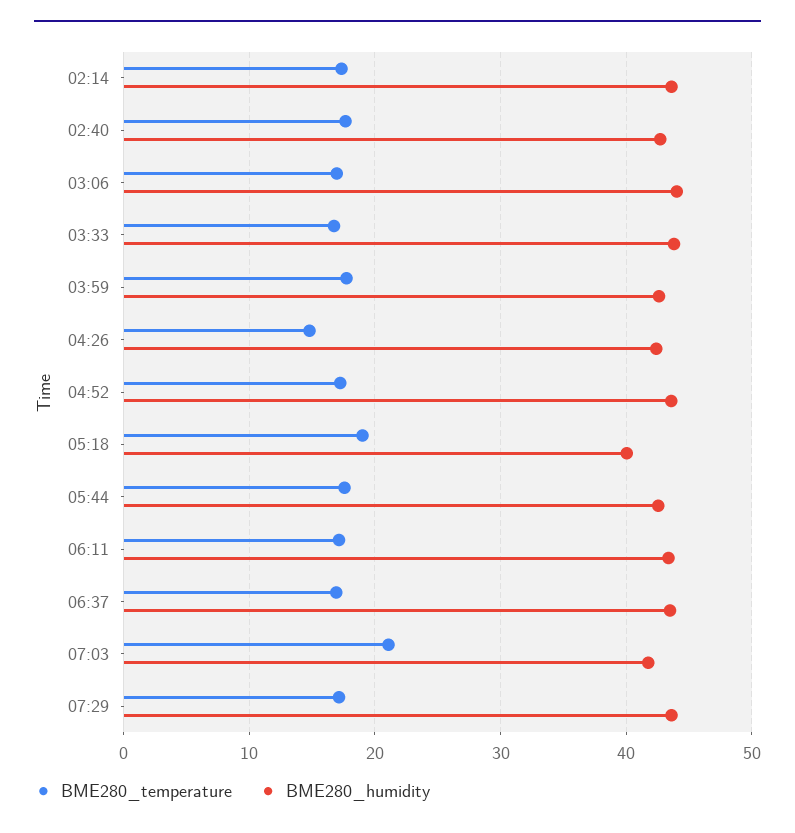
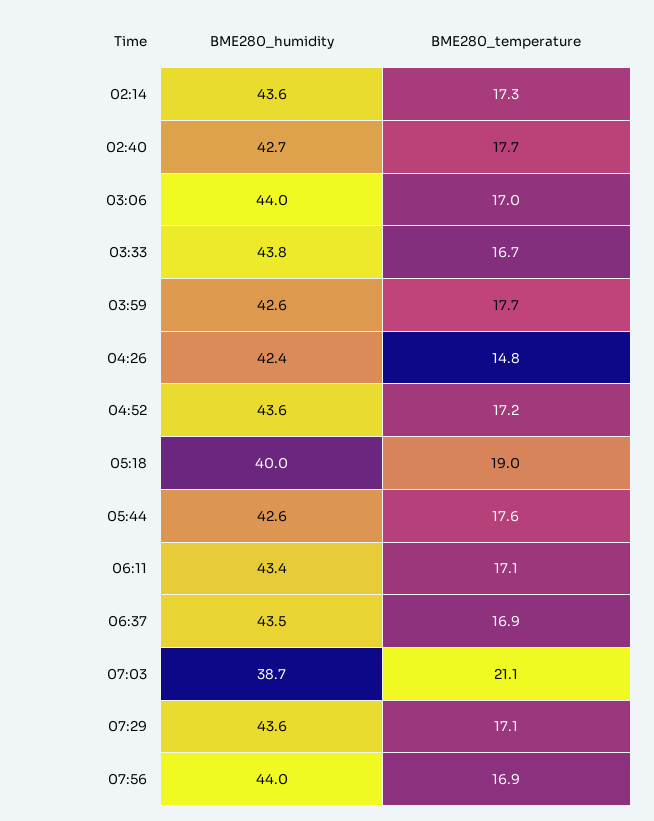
BME280_humidity, 07:03: 42 -> 38.7
BME280_humidity, 07:56: none -> 44
BME280_temperature, 07:56: none -> 16.9

